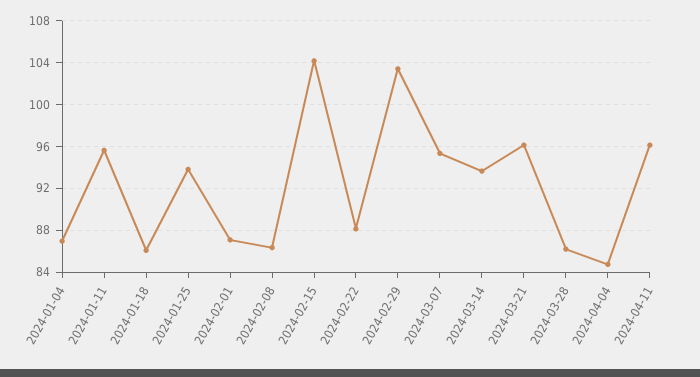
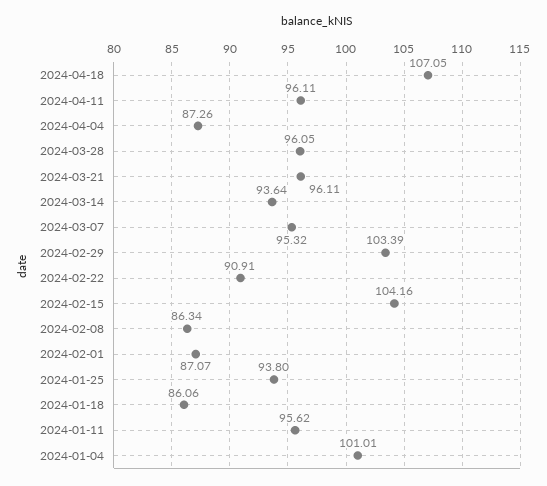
2024-01-04: 87 -> 101.01
2024-02-22: 88 -> 90.91
2024-03-28: 86 -> 96.05
2024-04-04: 85 -> 87.26
2024-04-18: none -> 107.05

